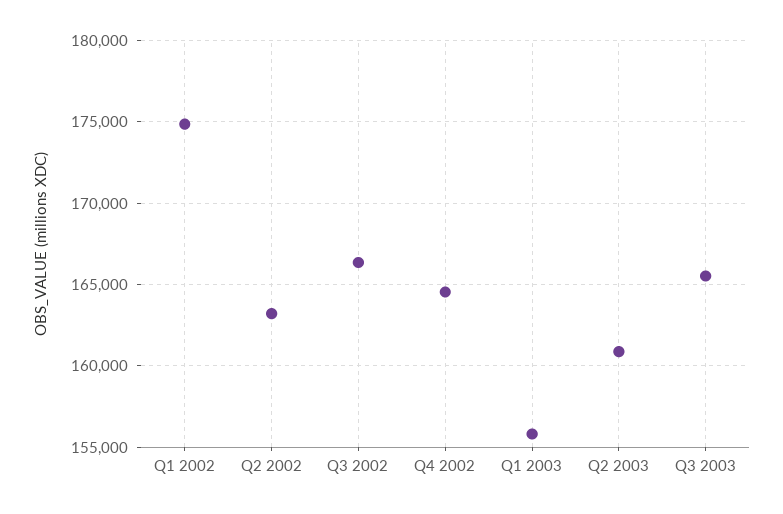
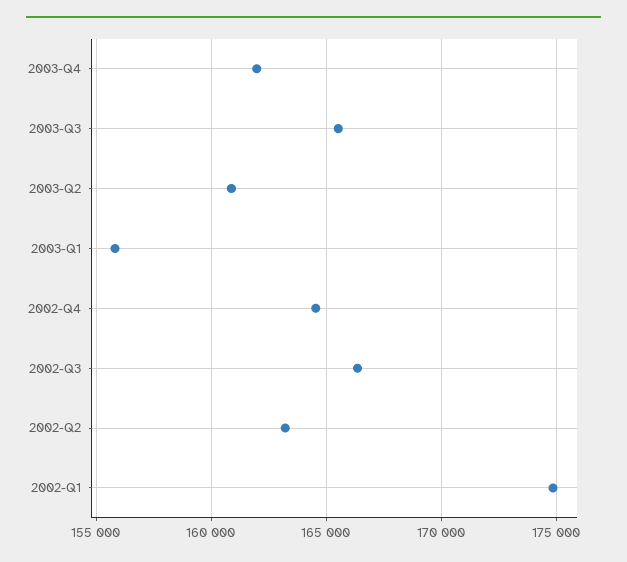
2003-Q4: none -> 162000

